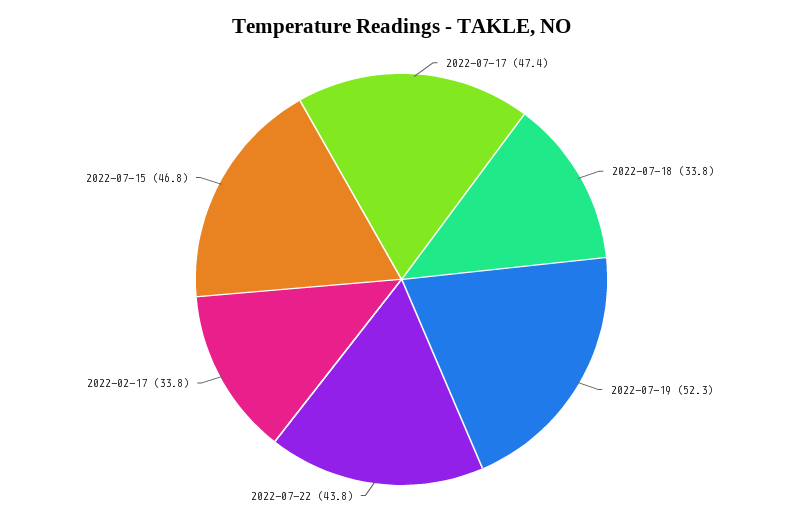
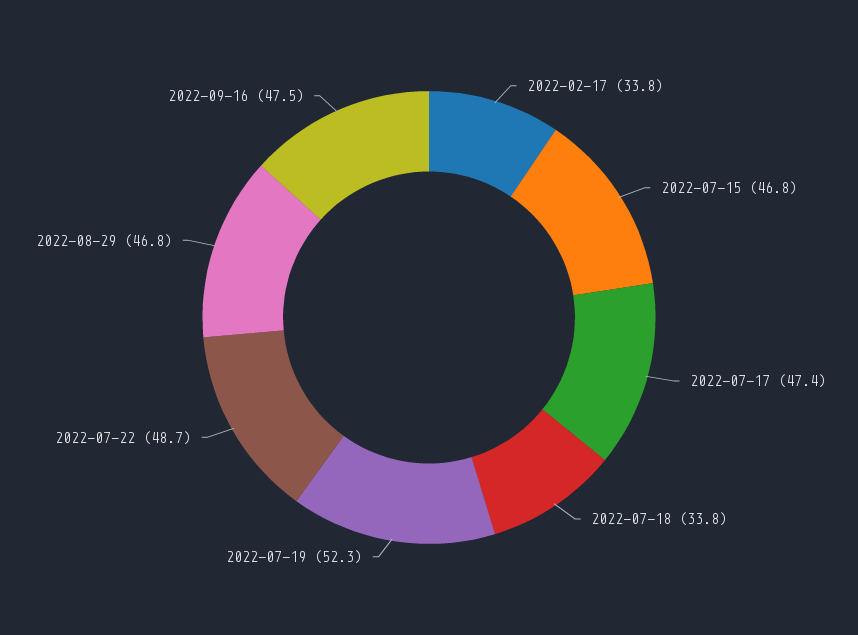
2022-07-22: 43.8 -> 48.7
2022-08-29: none -> 46.8
2022-09-16: none -> 47.5

